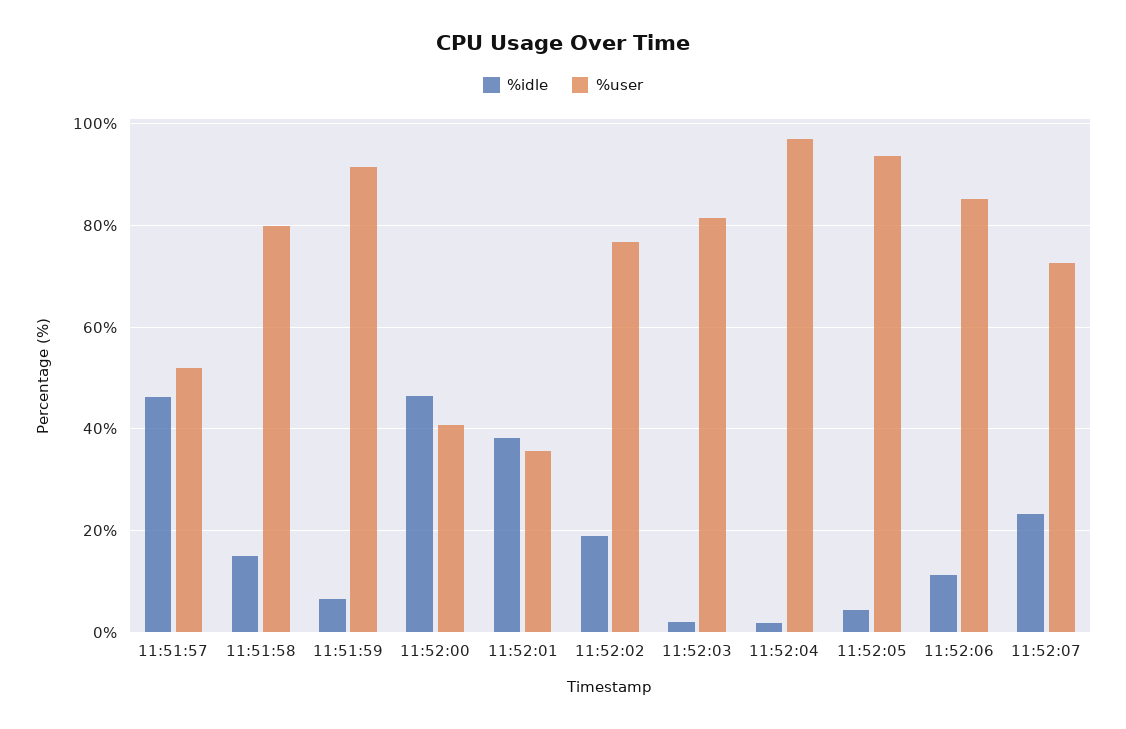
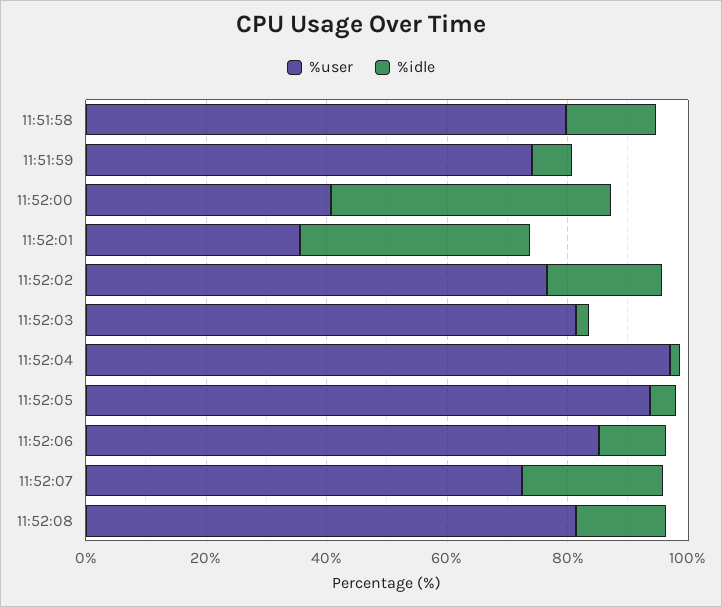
%idle, 11:51:57: 46 -> none
%user, 11:51:57: 52 -> none
%user, 11:51:59: 92 -> 75
%user, 11:52:08: none -> 80
%idle, 11:52:08: none -> 15

